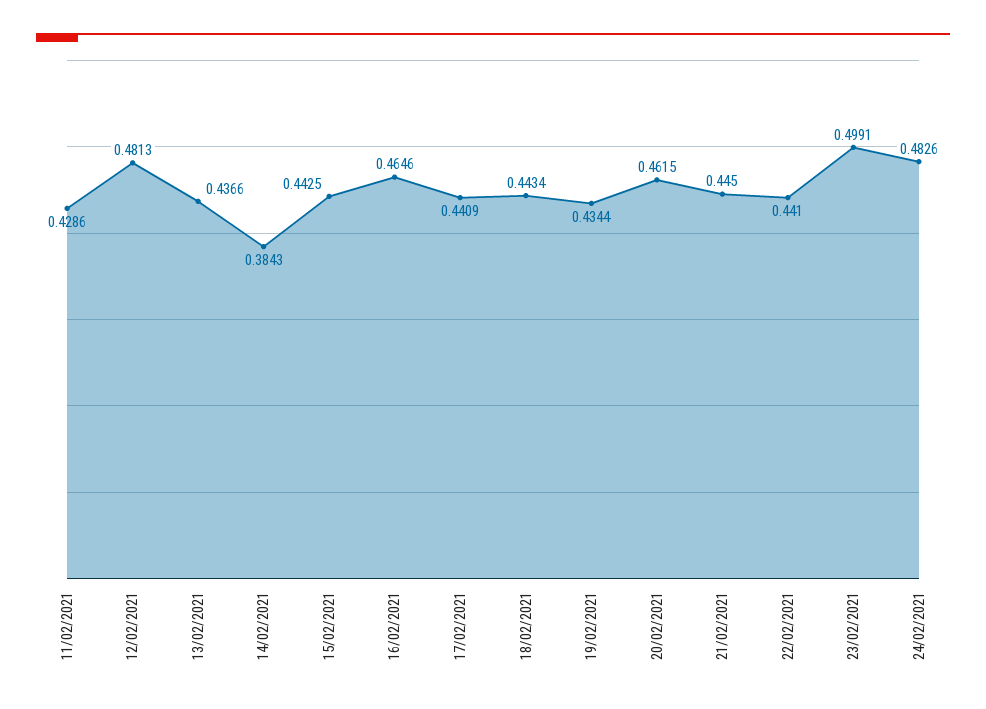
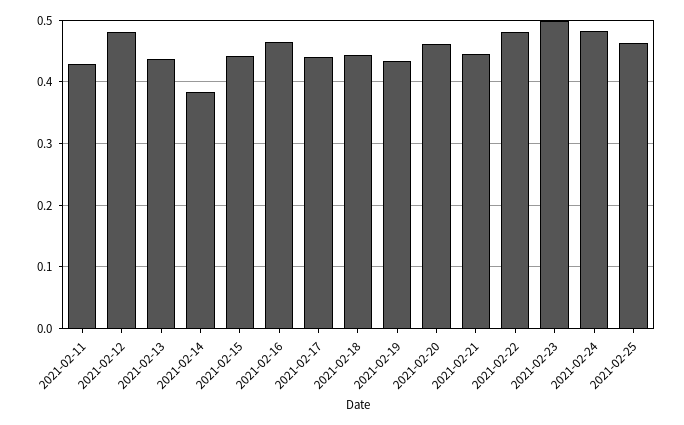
22/02/2021: 0.441 -> 0.48
2021-02-25: none -> 0.46

